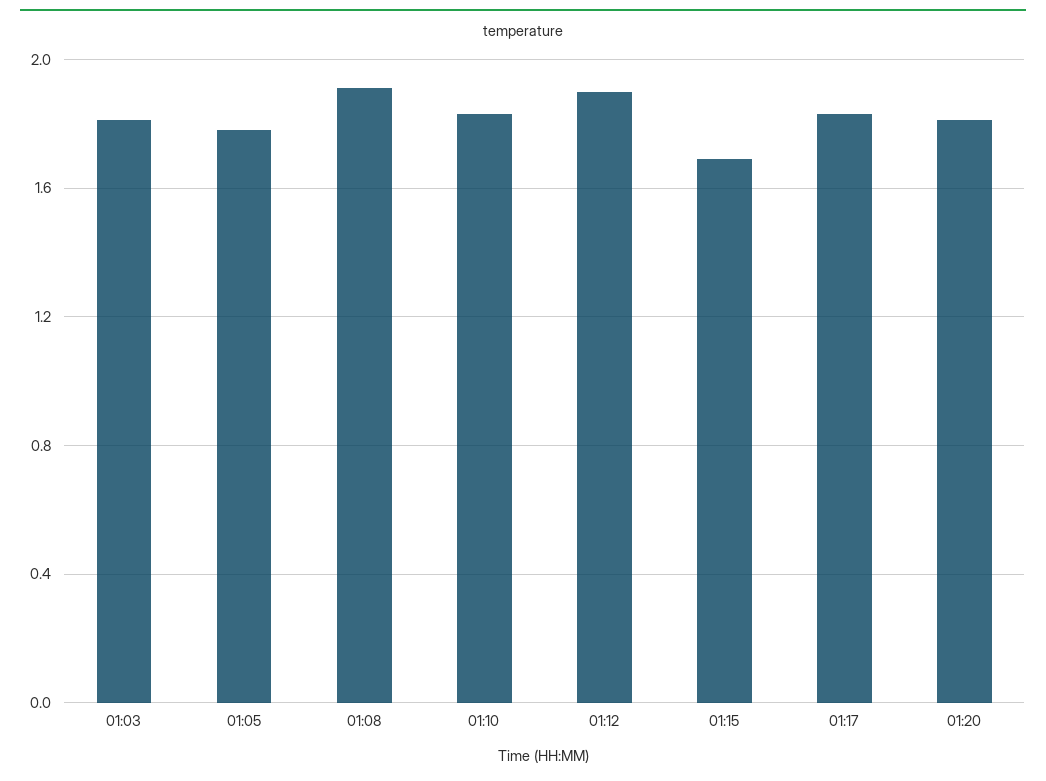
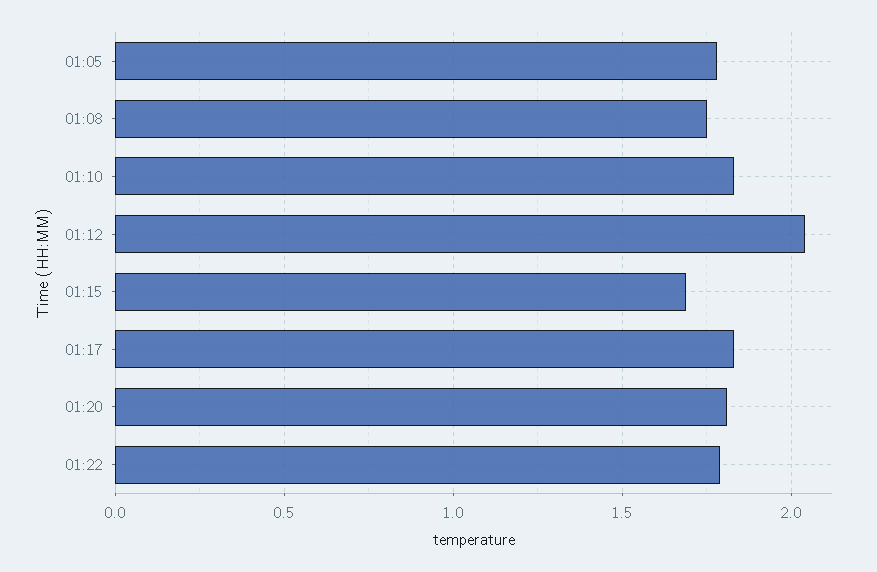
01:03: 1.8 -> none
01:08: 1.9 -> 1.75
01:12: 1.9 -> 2.05
01:22: none -> 1.8

